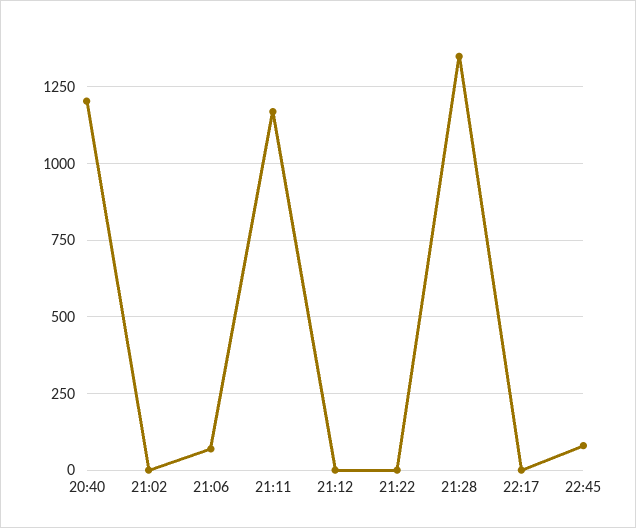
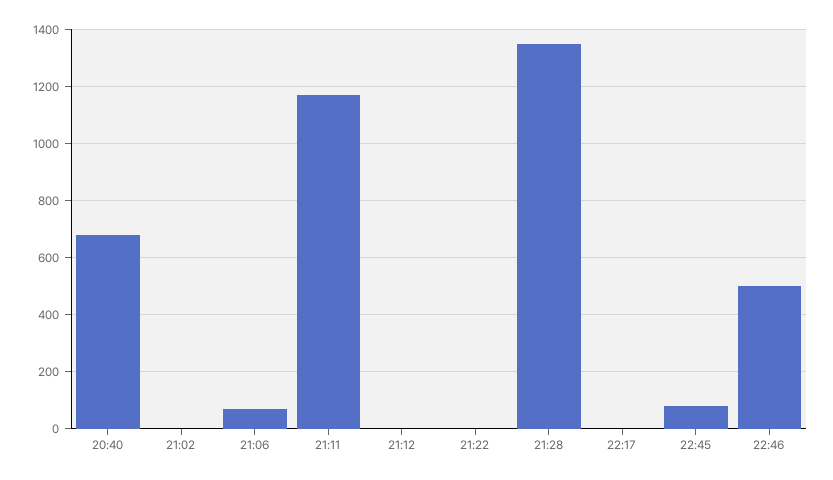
20:40: 1200 -> 675
22:46: none -> 500

